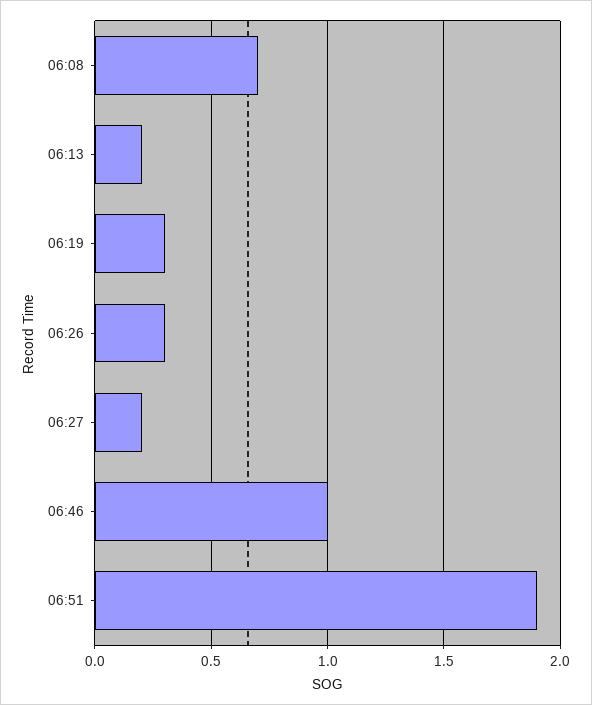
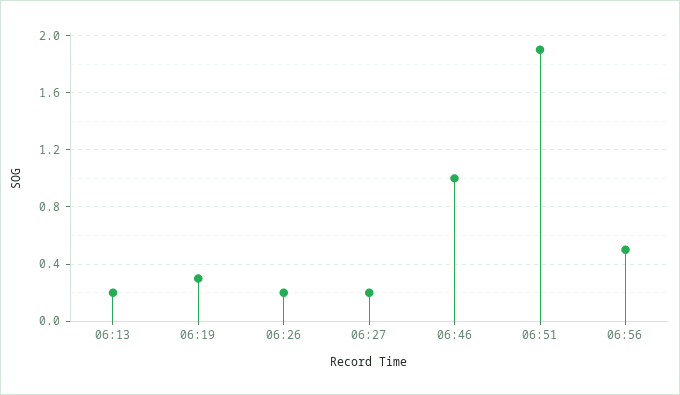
06:08: 0.7 -> none
06:26: 0.3 -> 0.2
06:56: none -> 0.5

